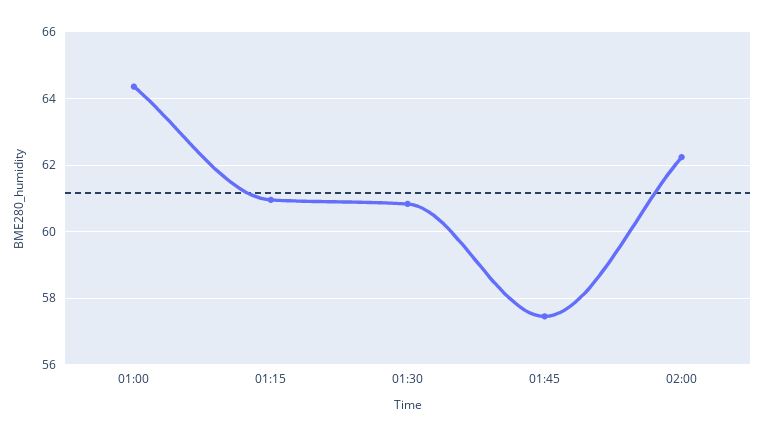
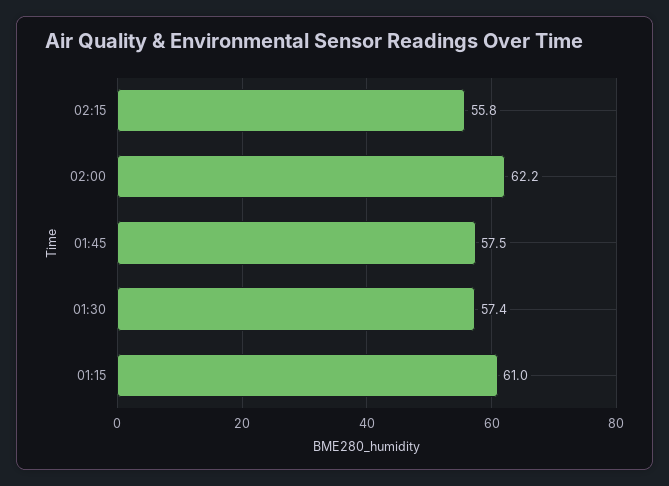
01:00: 64.4 -> none
01:30: 60.8 -> 57.4
02:15: none -> 55.8

